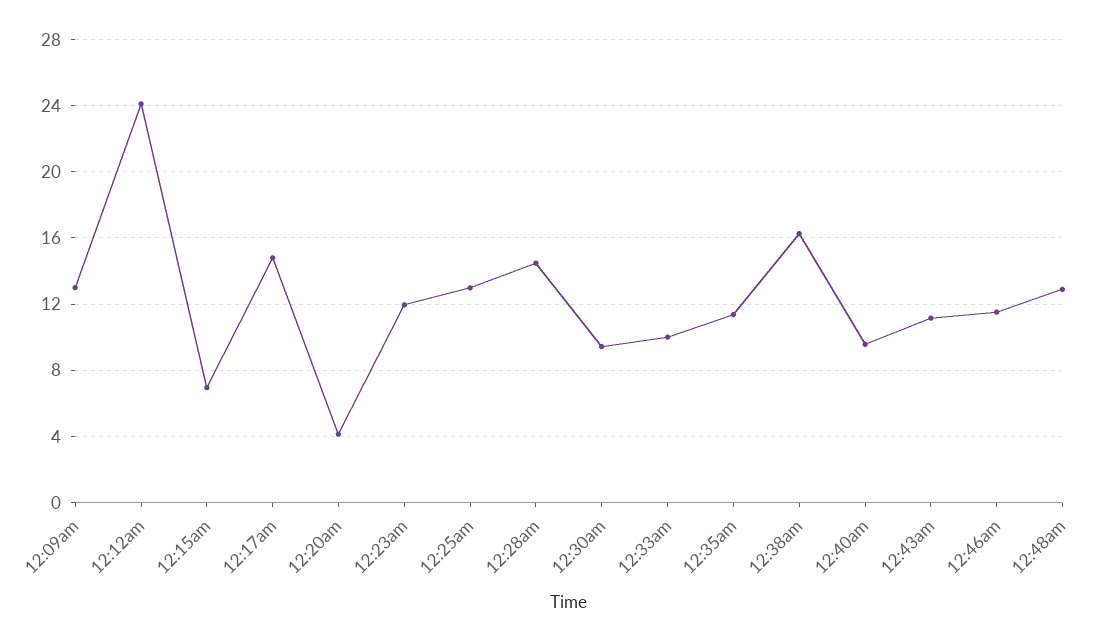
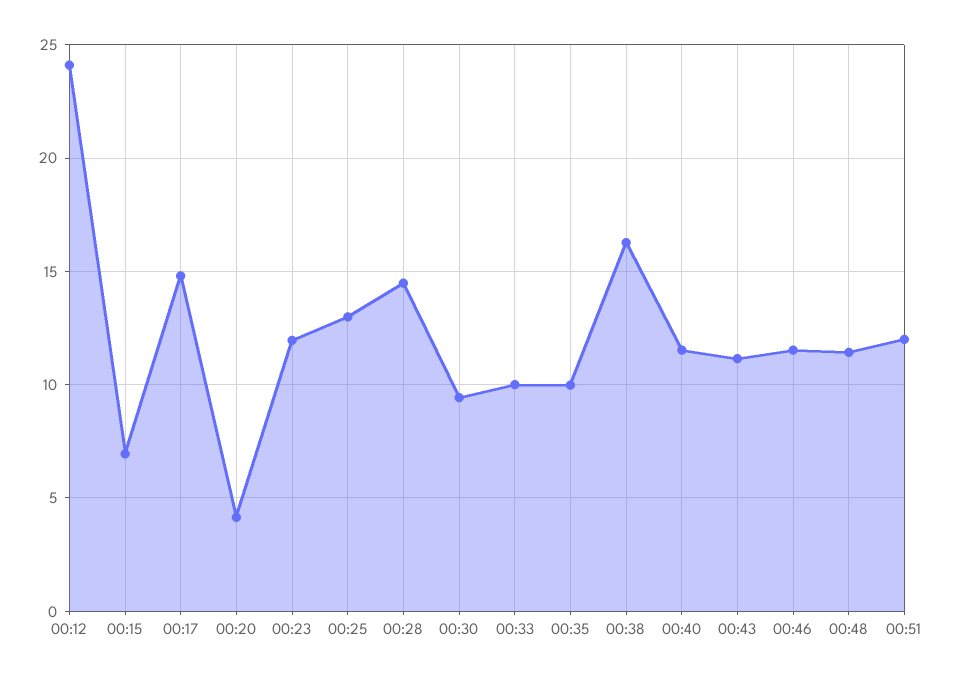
12:09am: 13 -> none
12:35am: 11.5 -> 10
12:40am: 9.5 -> 11.5
12:48am: 13 -> 11.5
00:51: none -> 12

